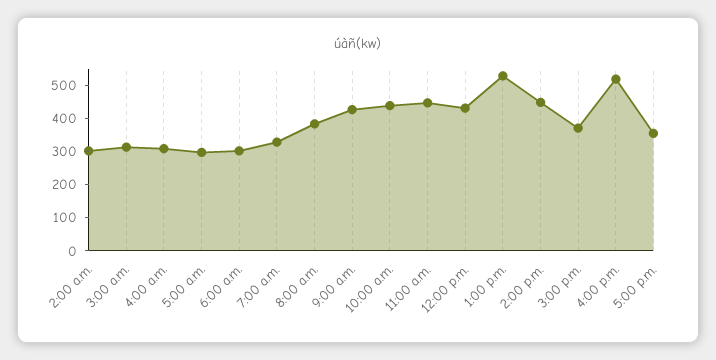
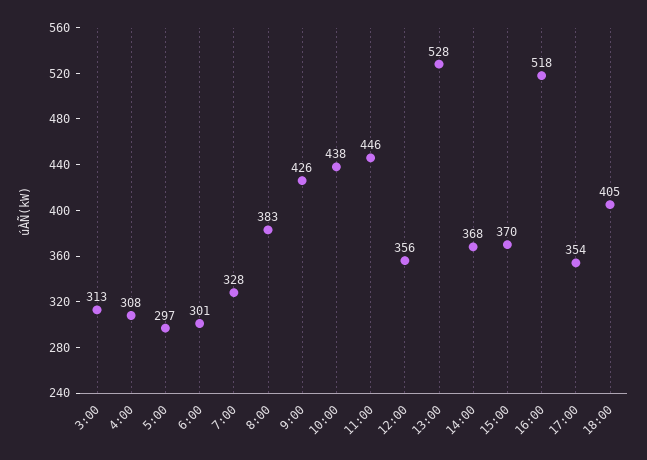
2:00 a.m.: 300 -> none
12:00 p.m.: 425 -> 356
2:00 p.m.: 450 -> 368
18:00: none -> 405

